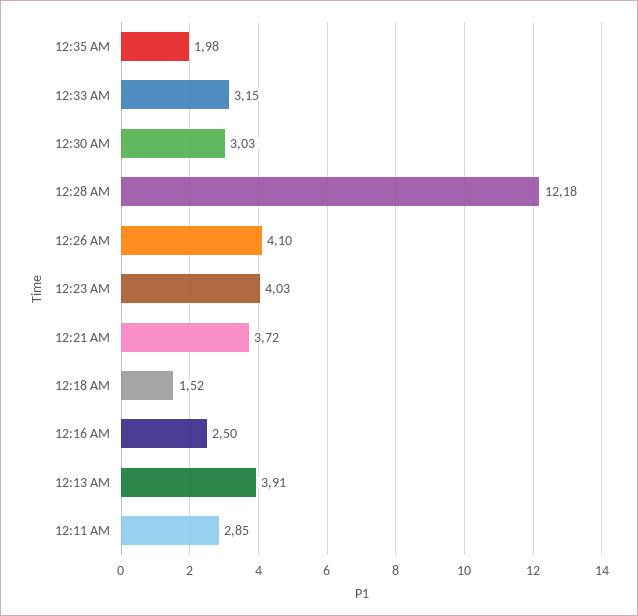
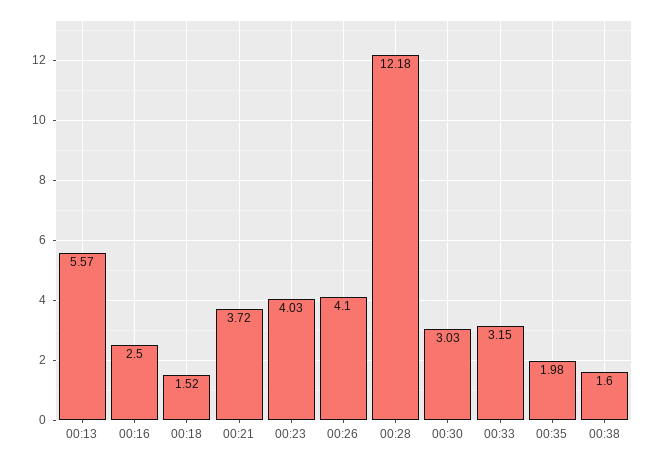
12:13 AM: 3.91 -> 5.57
12:11 AM: 2.85 -> none
00:38: none -> 1.6

